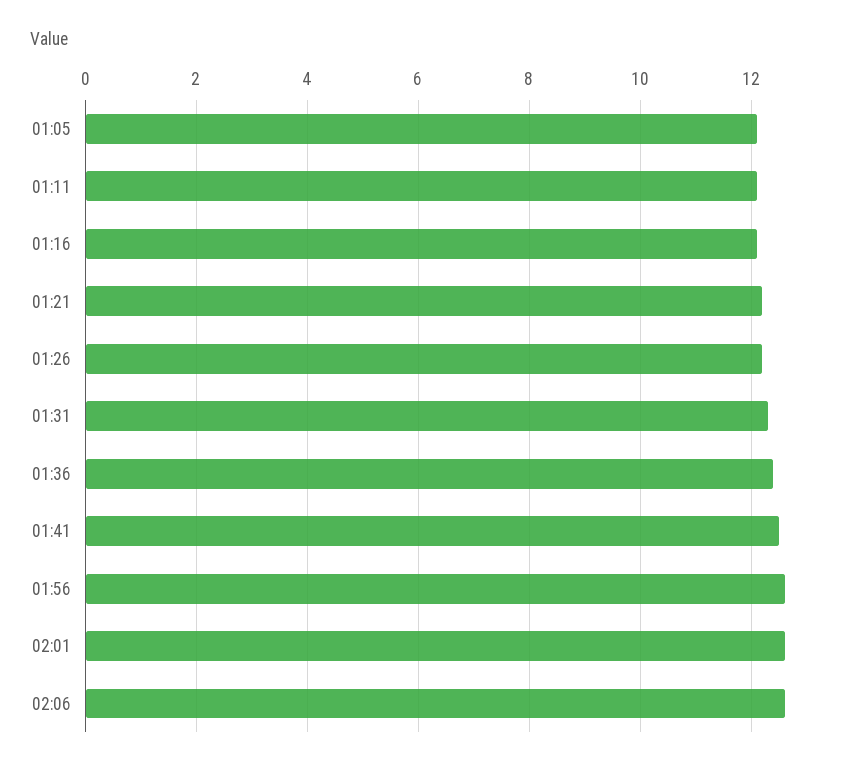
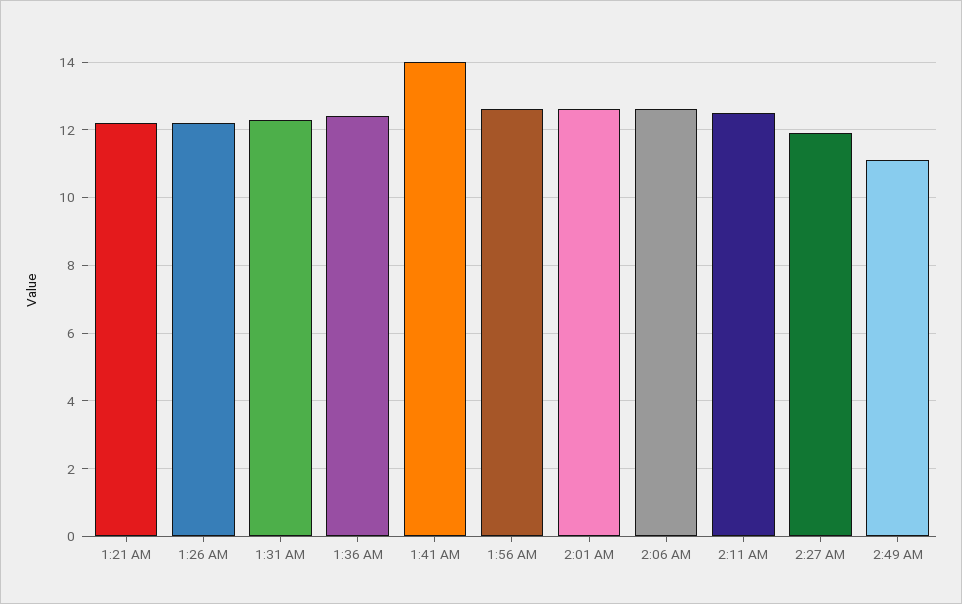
01:05: 12 -> none
01:11: 12 -> none
01:16: 12 -> none
01:41: 12.5 -> 14
2:11 AM: none -> 12.5
2:27 AM: none -> 12
2:49 AM: none -> 11

